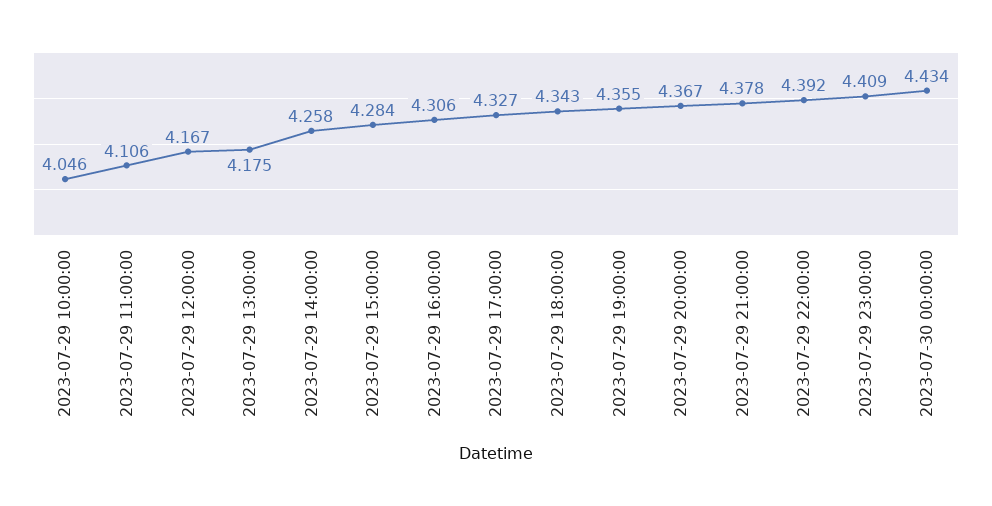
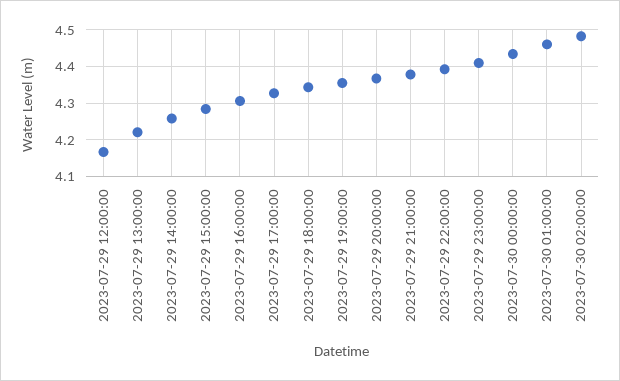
2023-07-29 10:00:00: 4.046 -> none
2023-07-29 11:00:00: 4.106 -> none
2023-07-29 13:00:00: 4.175 -> 4.22
2023-07-30 01:00:00: none -> 4.46
2023-07-30 02:00:00: none -> 4.48

